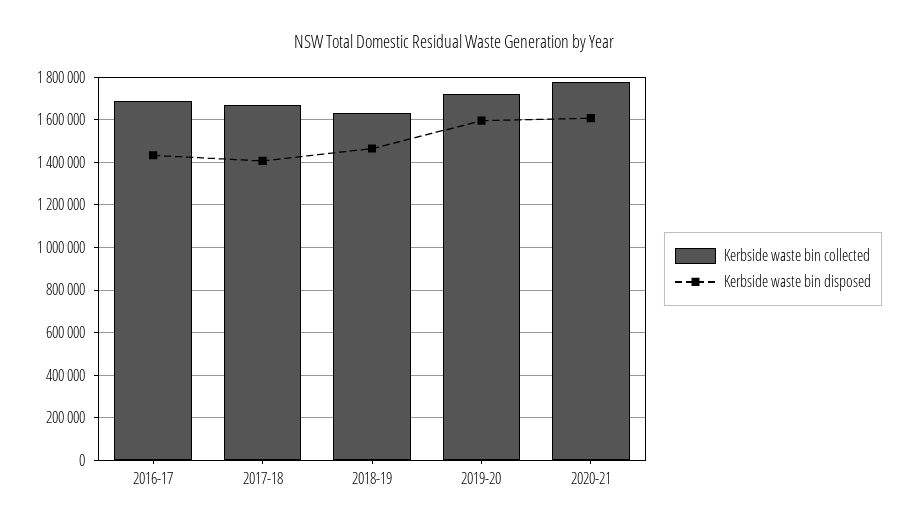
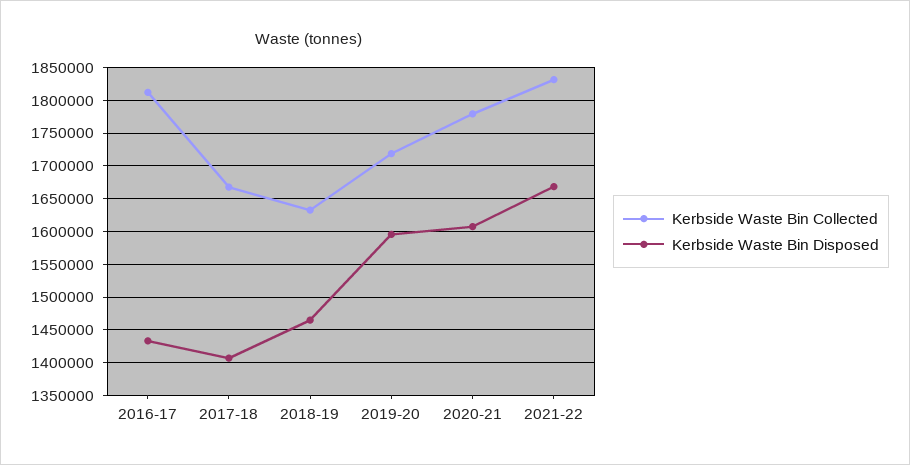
Kerbside waste bin collected, 2016-17: 1700000 -> 1810000
Kerbside waste bin collected, 2021-22: none -> 1830000
Kerbside waste bin disposed, 2021-22: none -> 1670000

